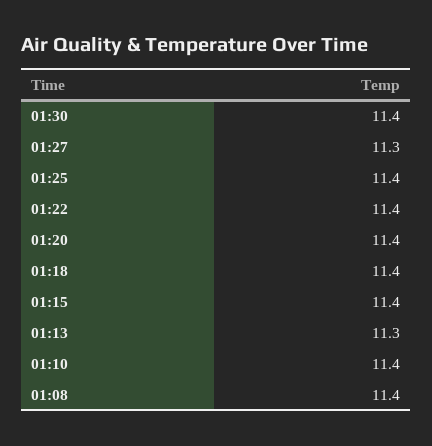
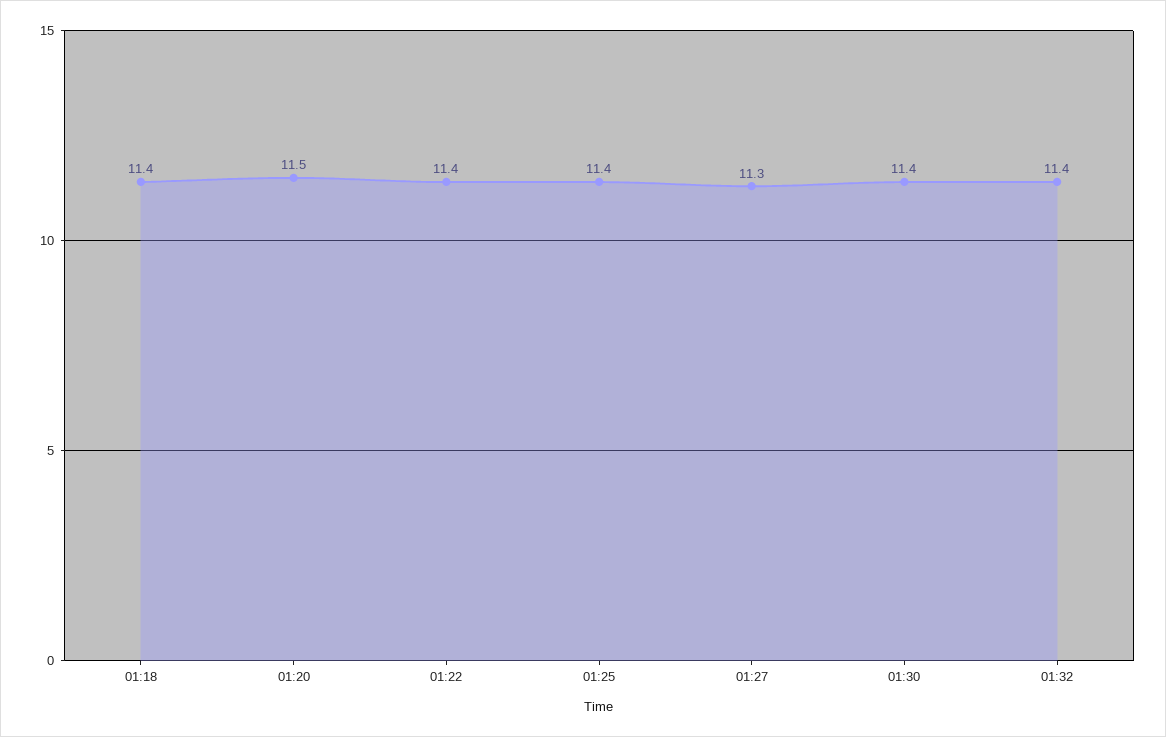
01:20: 11.4 -> 11.5
01:15: 11.4 -> none
01:13: 11.3 -> none
01:10: 11.4 -> none
01:08: 11.4 -> none
01:32: none -> 11.4

